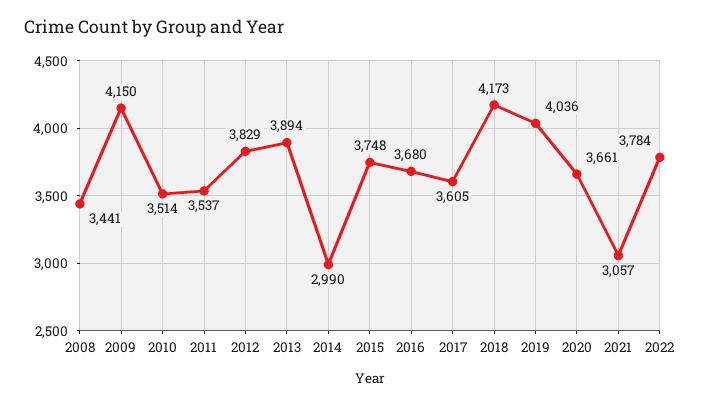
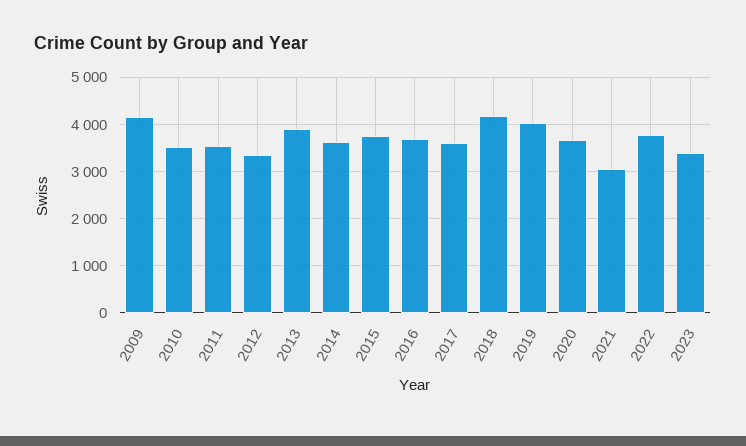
2008: 3441 -> none
2012: 3829 -> 3400
2014: 2990 -> 3600
2023: none -> 3400

